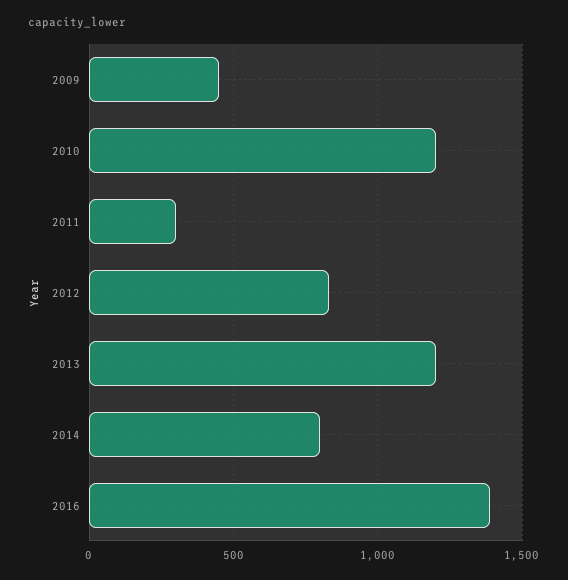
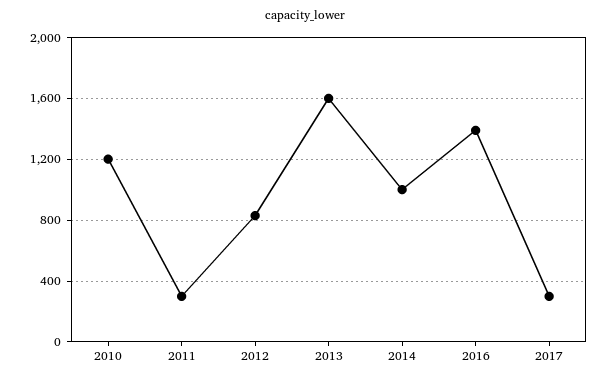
2009: 450 -> none
2013: 1200 -> 1600
2014: 800 -> 1000
2017: none -> 300

